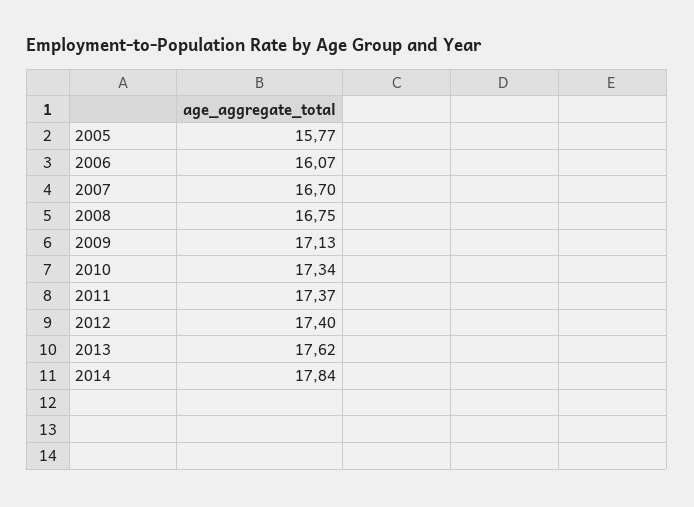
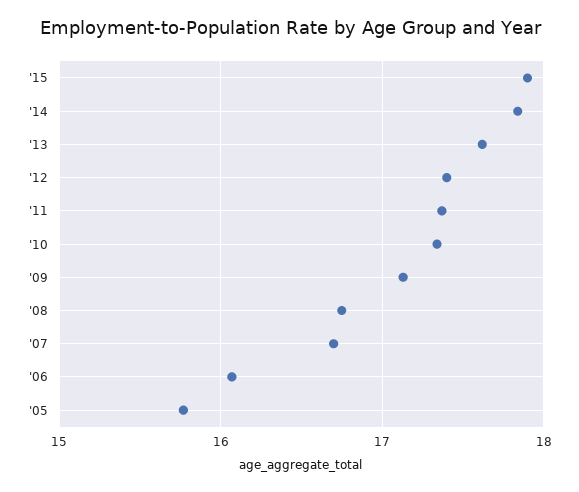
'15: none -> 17.9

